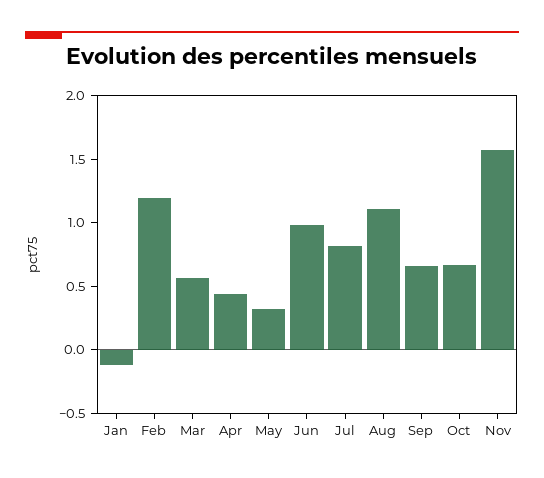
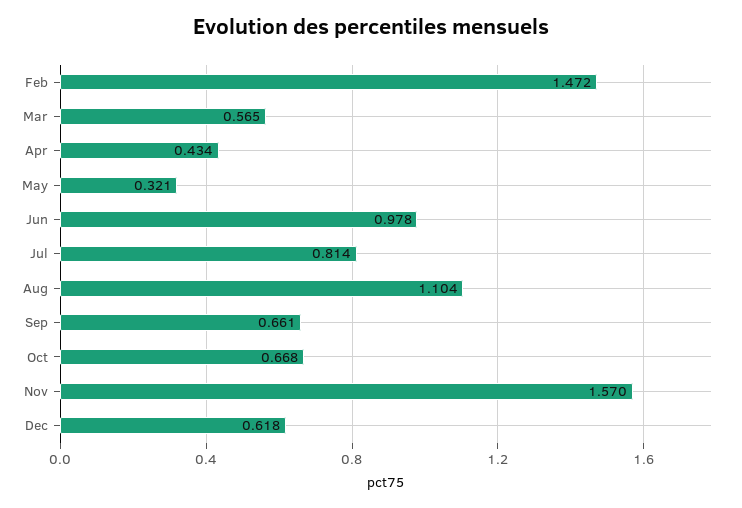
Jan: -0.1 -> none
Feb: 1.2 -> 1.472
Dec: none -> 0.618

